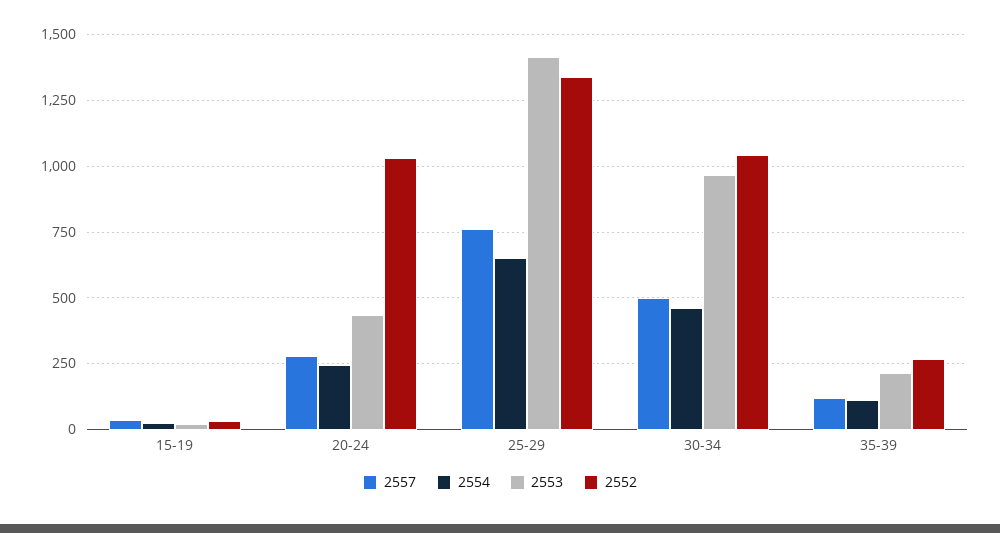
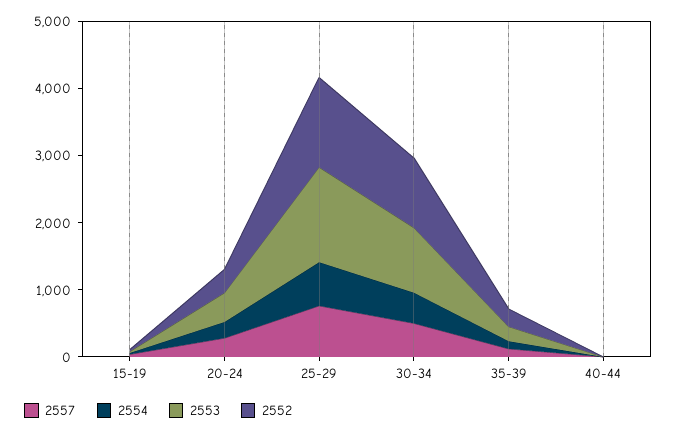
2552, 20-24: 1025 -> 400
2557, 40-44: none -> 0
2554, 40-44: none -> 0
2553, 40-44: none -> 0
2552, 40-44: none -> 0

